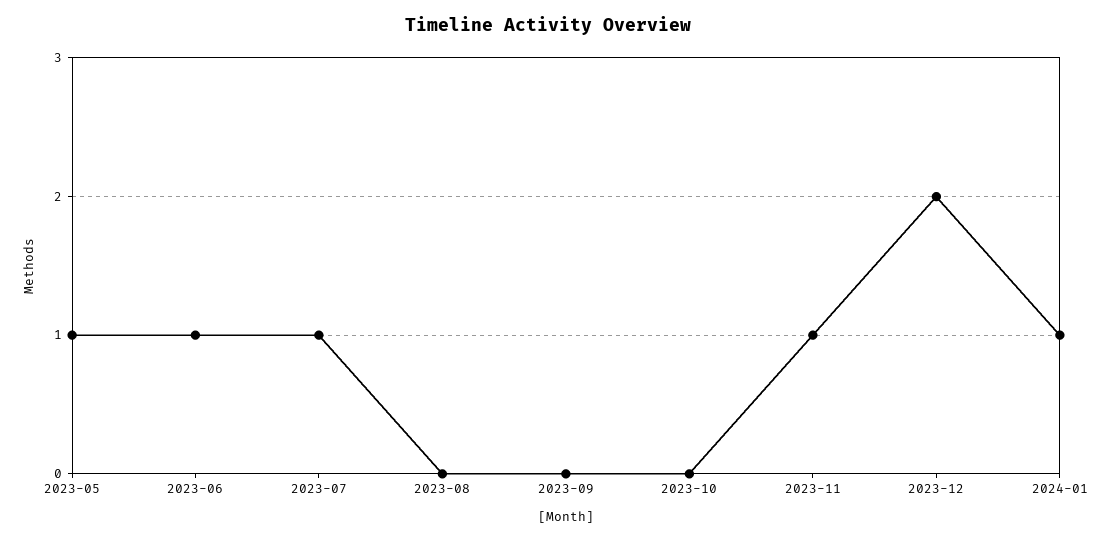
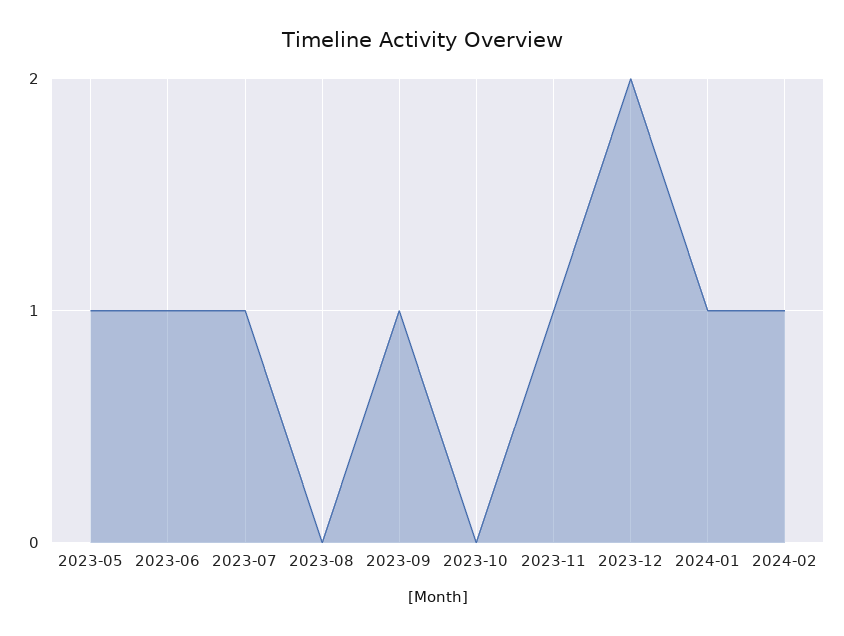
2023-09: 0 -> 1
2024-02: none -> 1

